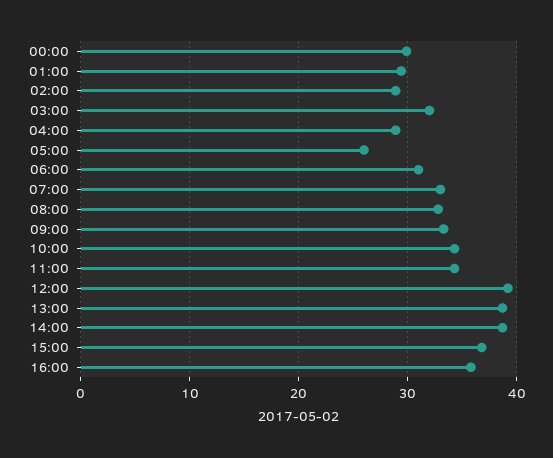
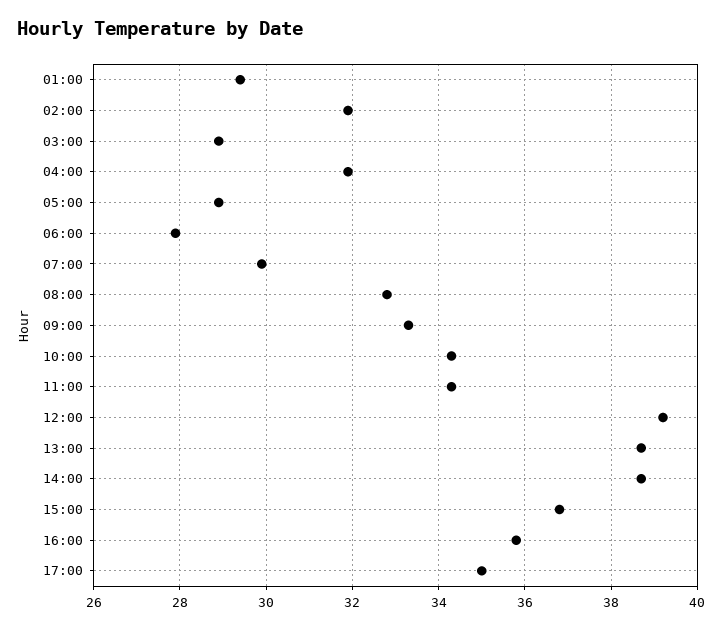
00:00: 30 -> none
02:00: 29 -> 32
03:00: 32 -> 29
04:00: 29 -> 32
05:00: 26 -> 29
06:00: 31 -> 28
07:00: 33 -> 30
17:00: none -> 35

